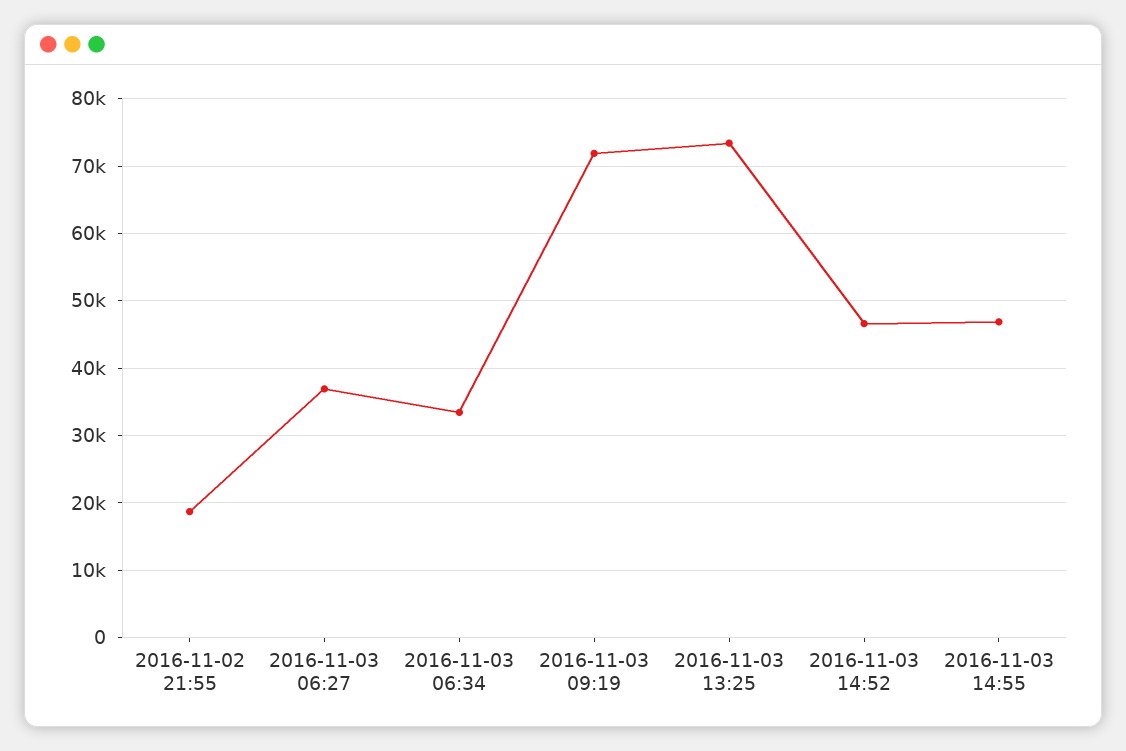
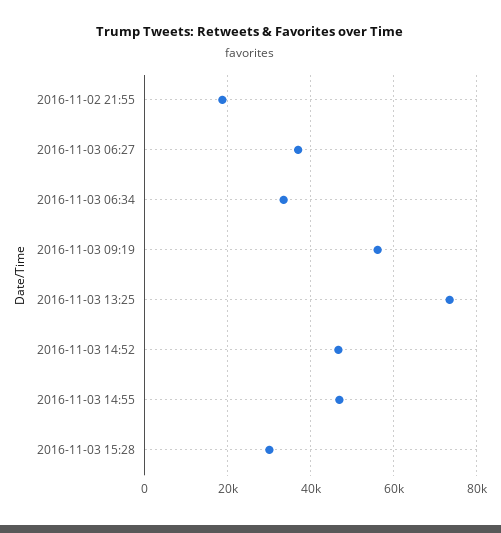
2016-11-03 09:19: 72000 -> 56000
2016-11-03 15:28: none -> 30000

